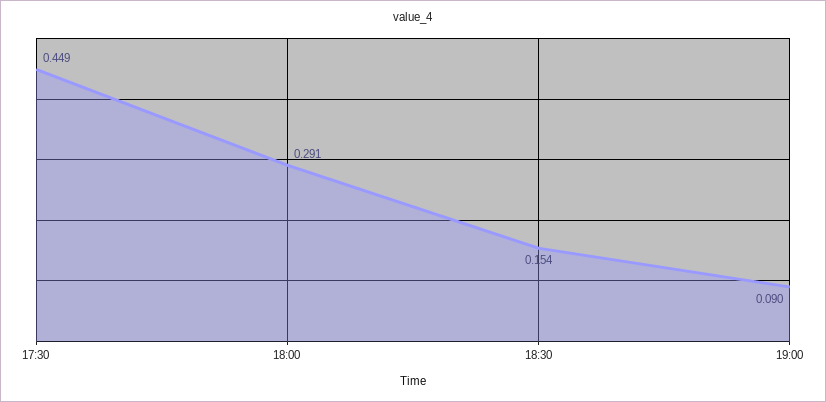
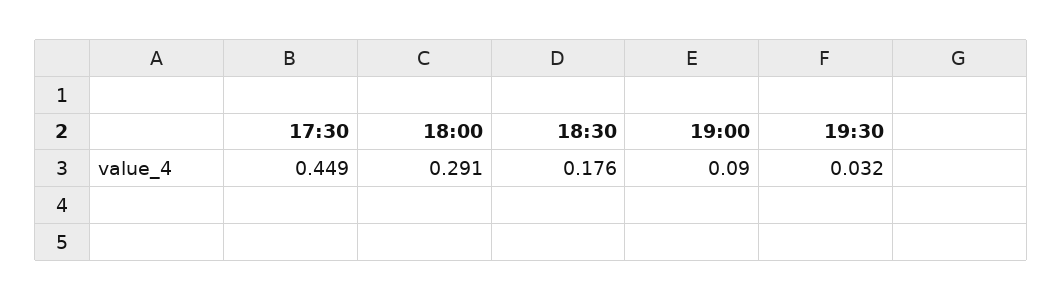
18:30: 0.154 -> 0.176
19:30: none -> 0.032

